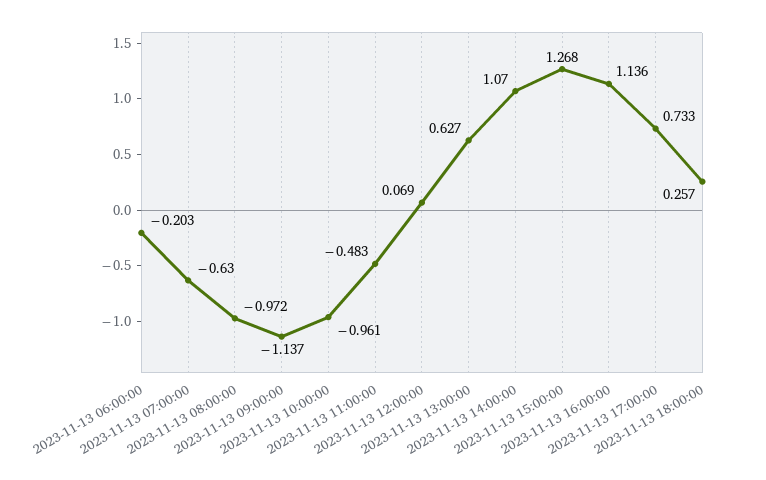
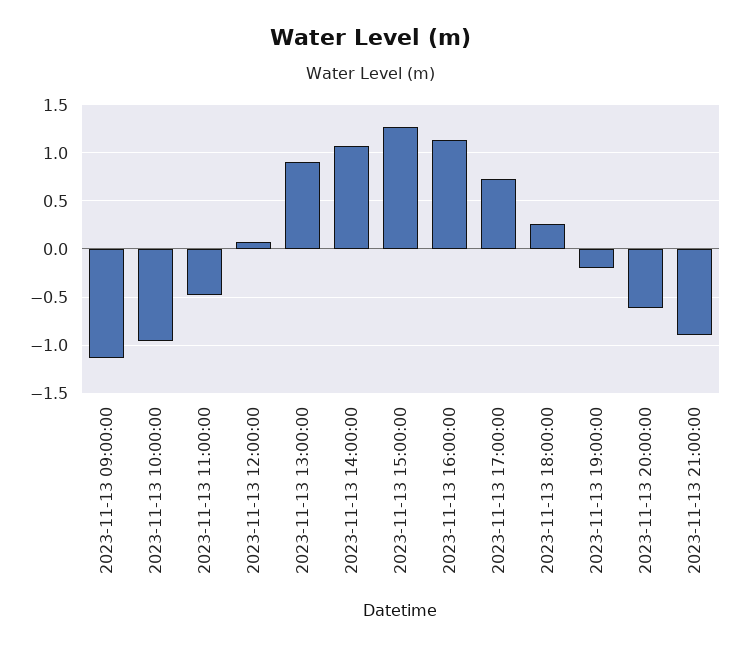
2023-11-13 06:00:00: -0.203 -> none
2023-11-13 07:00:00: -0.63 -> none
2023-11-13 08:00:00: -0.972 -> none
2023-11-13 13:00:00: 0.627 -> 0.9
2023-11-13 19:00:00: none -> -0.2
2023-11-13 20:00:00: none -> -0.6
2023-11-13 21:00:00: none -> -0.9

